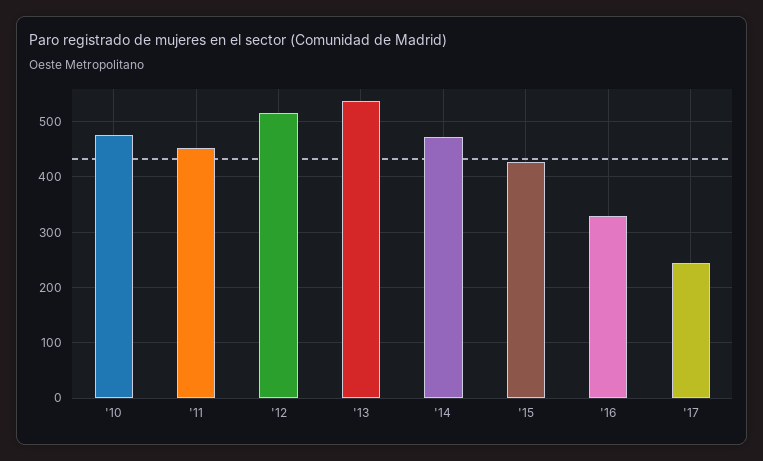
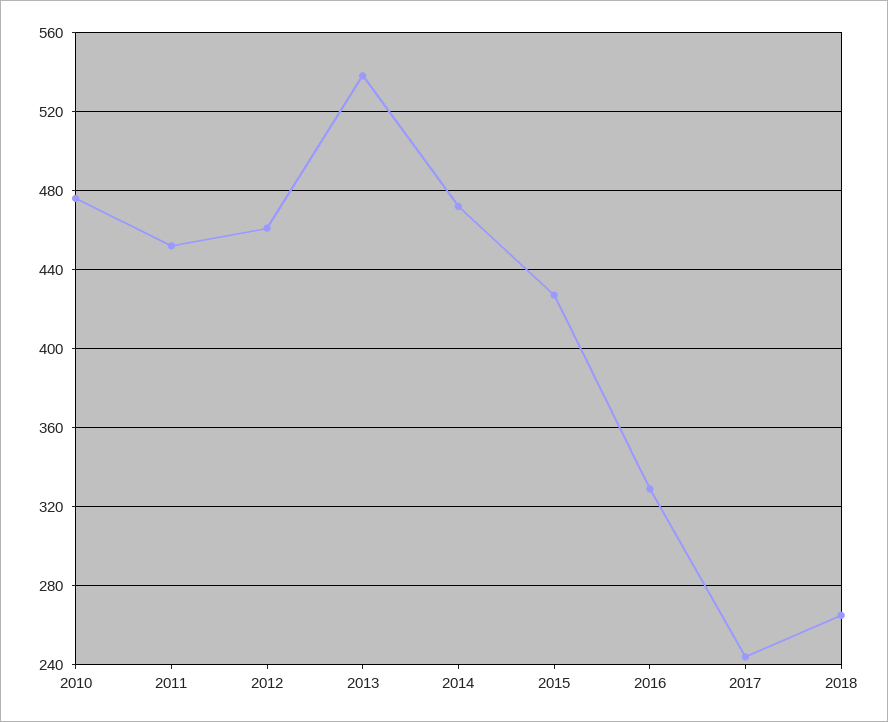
'12: 520 -> 460
2018: none -> 265

